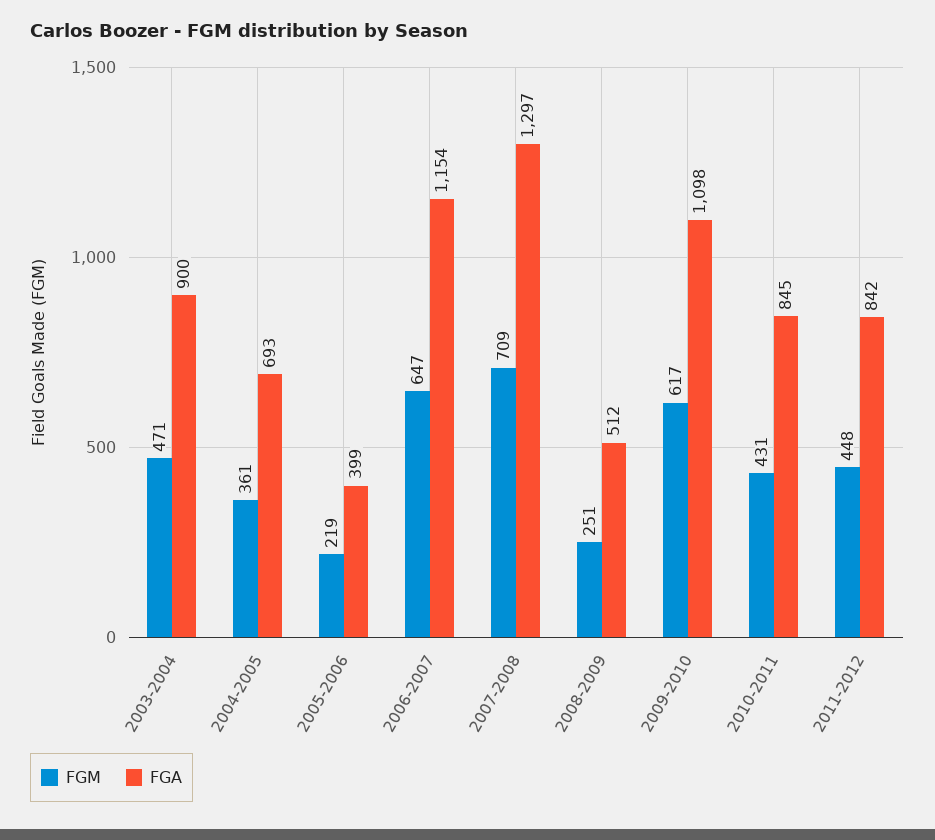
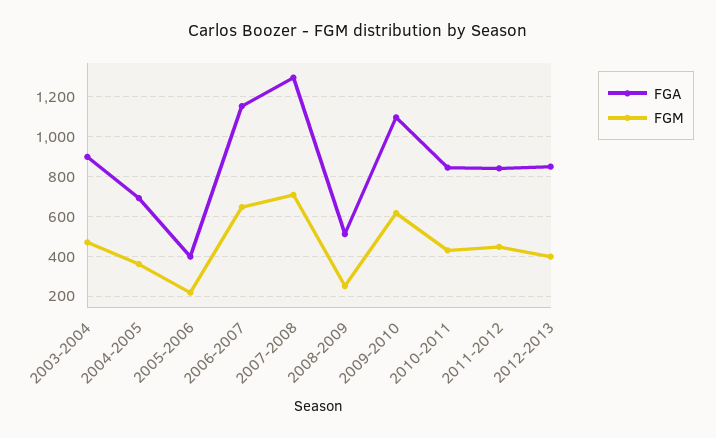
FGA, 2012-2013: none -> 850
FGM, 2012-2013: none -> 400

